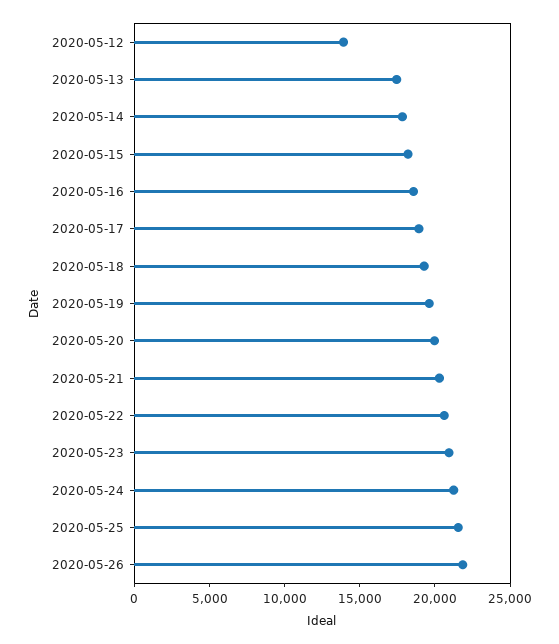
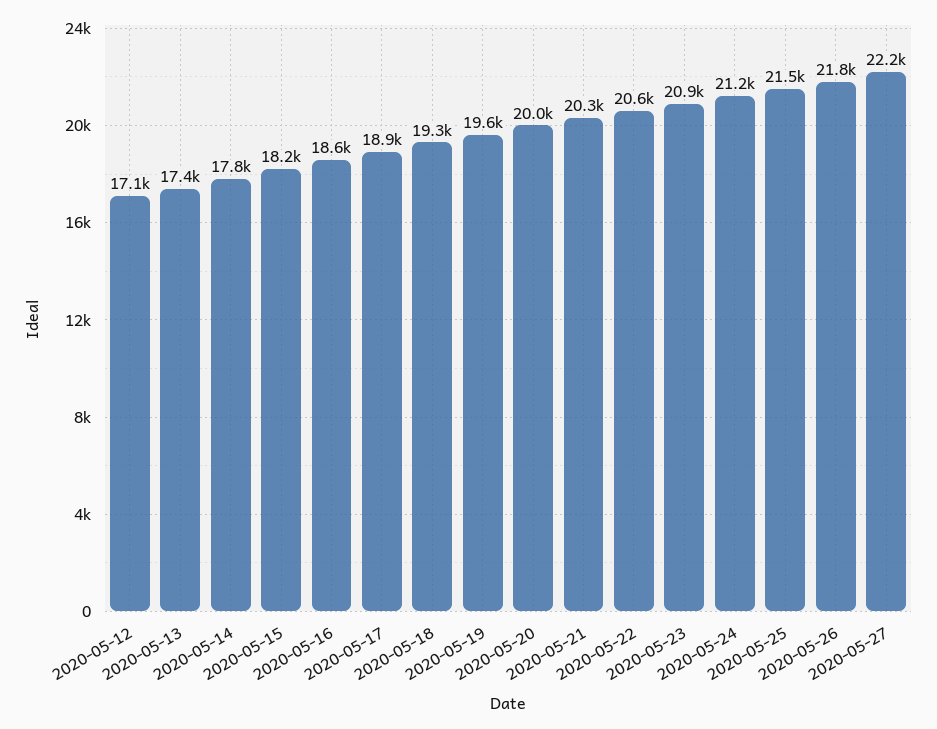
2020-05-12: 14000 -> 17100
2020-05-27: none -> 22200

